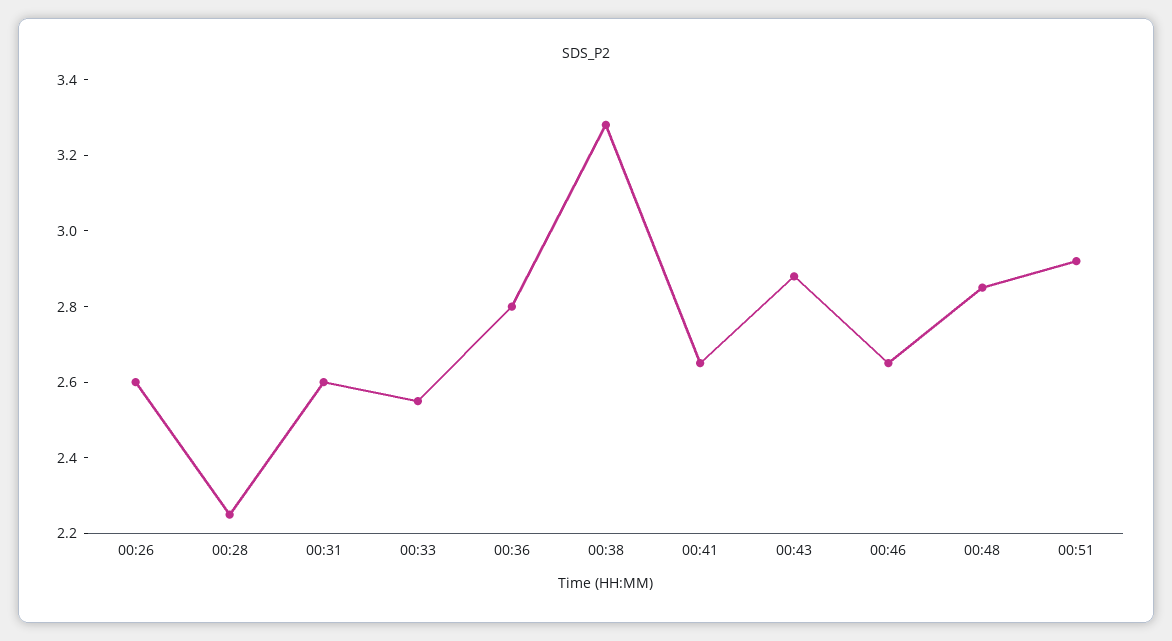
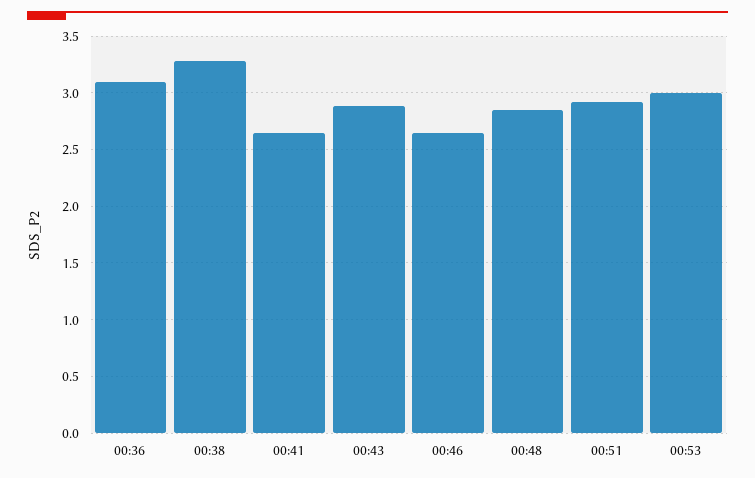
00:26: 2.6 -> none
00:28: 2.25 -> none
00:31: 2.6 -> none
00:33: 2.55 -> none
00:36: 2.8 -> 3.1
00:53: none -> 3

